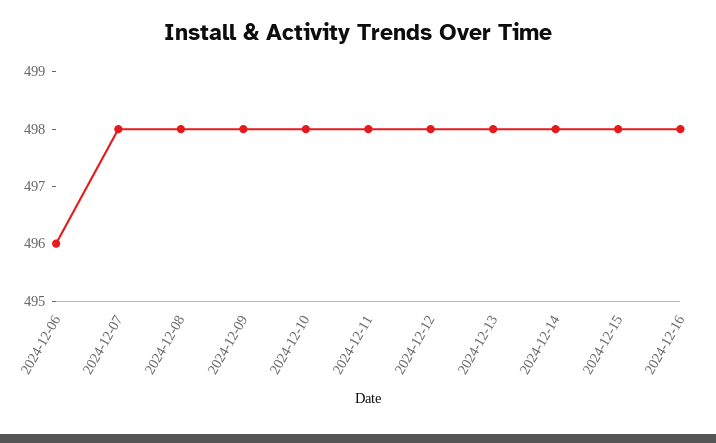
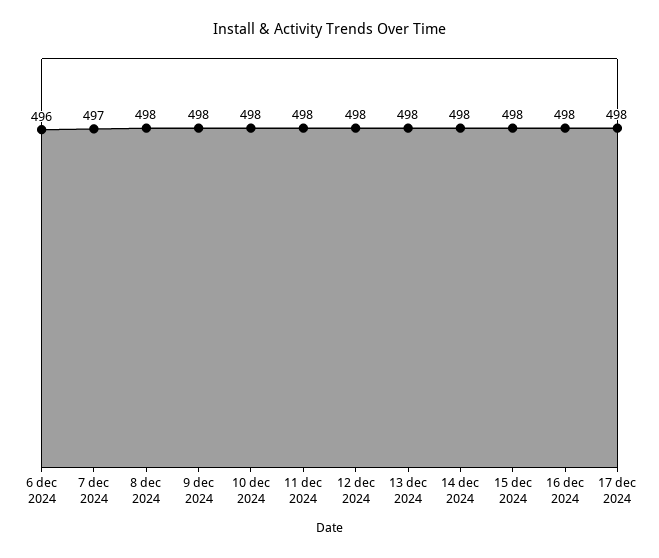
2024-12-07: 498 -> 497
17 dec 2024: none -> 498

